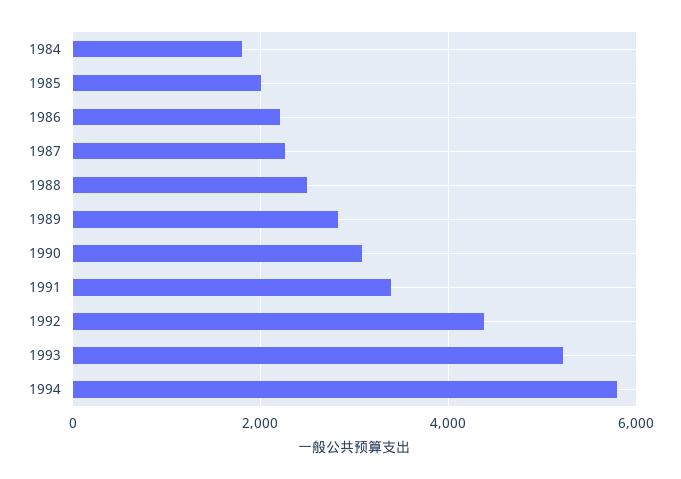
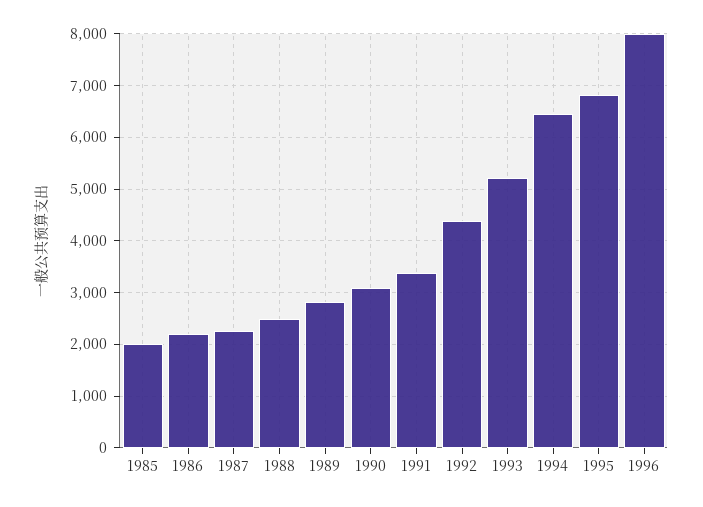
1984: 1800 -> none
1994: 5800 -> 6400
1995: none -> 6800
1996: none -> 8000

